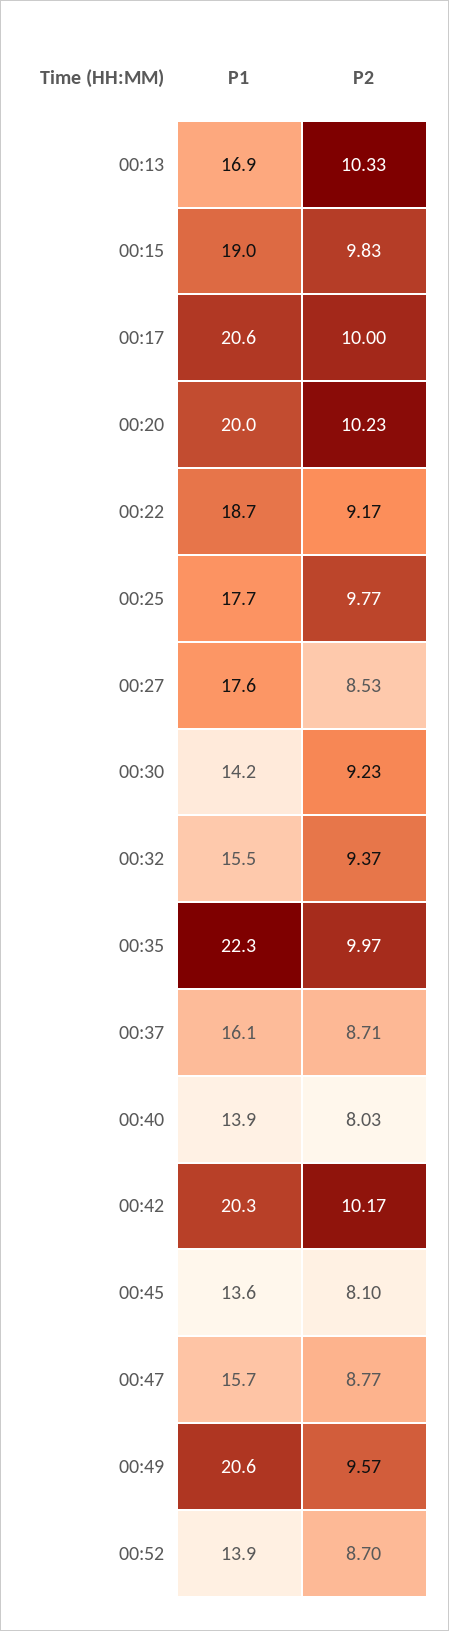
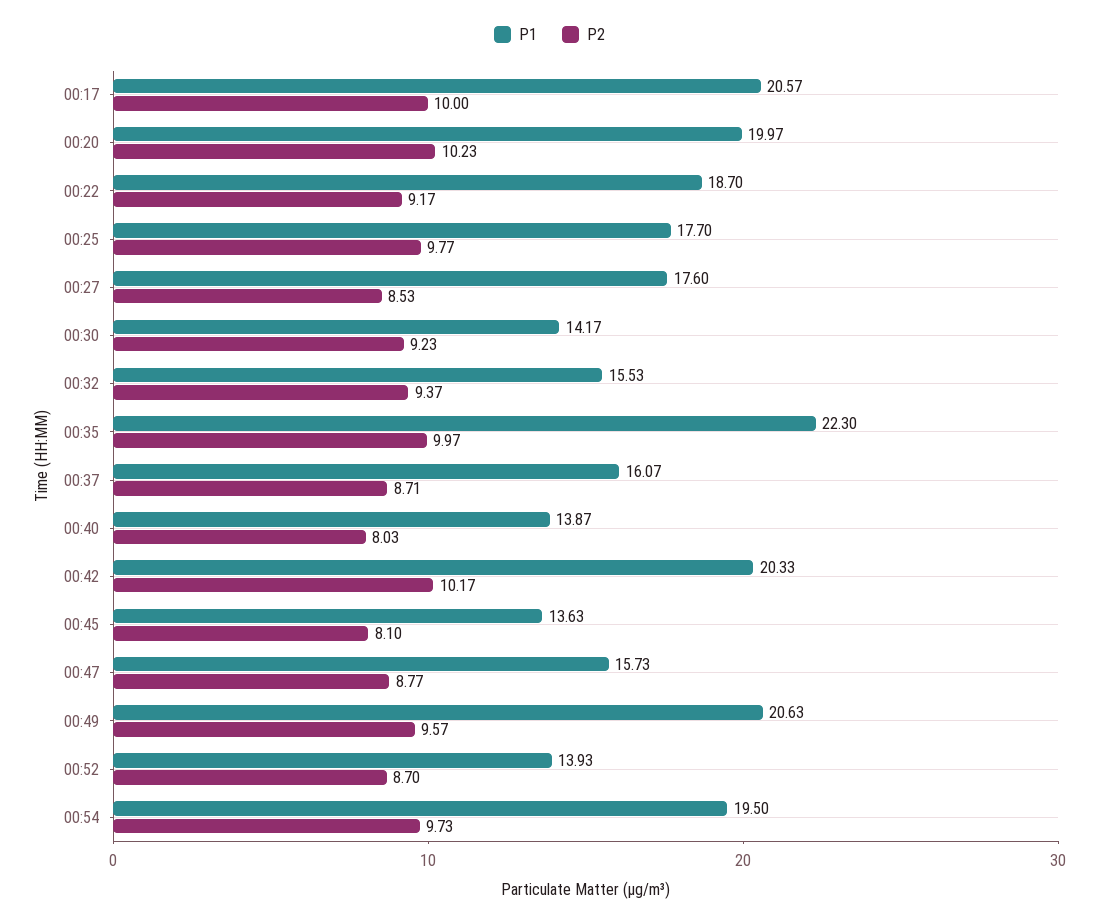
P1, 00:13: 16.9 -> none
P2, 00:13: 10.33 -> none
P1, 00:15: 19 -> none
P2, 00:15: 9.83 -> none
P1, 00:54: none -> 19.5
P2, 00:54: none -> 9.73

